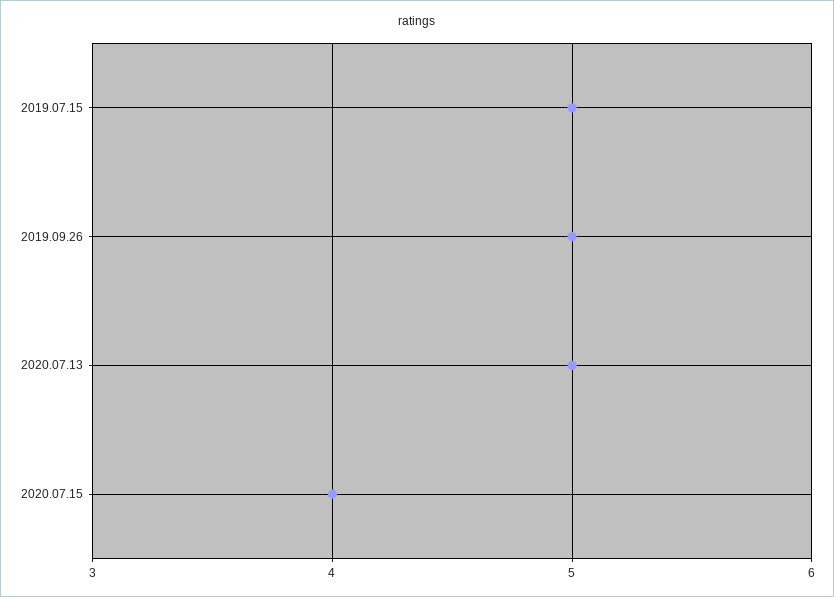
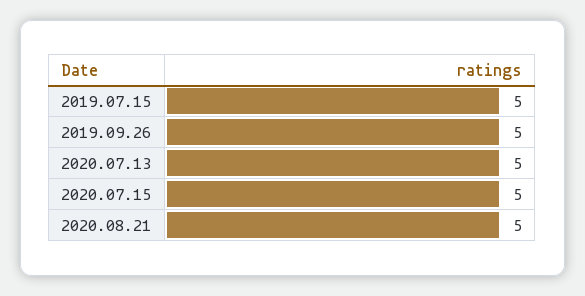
2020.07.15: 4 -> 5
2020.08.21: none -> 5

